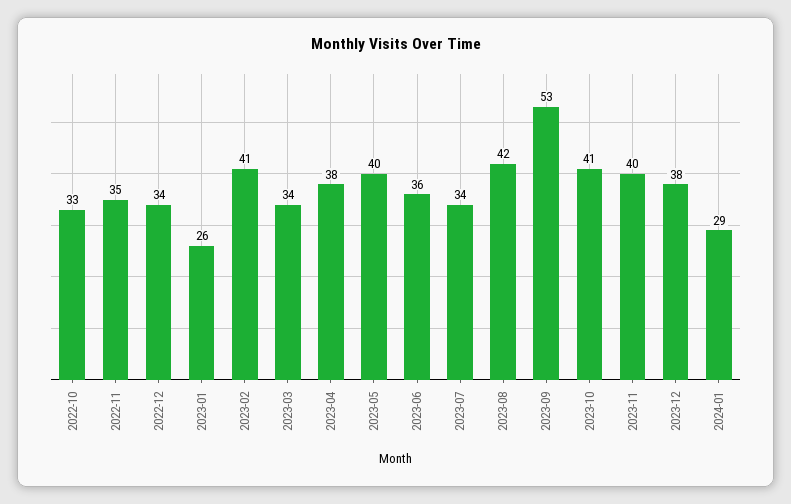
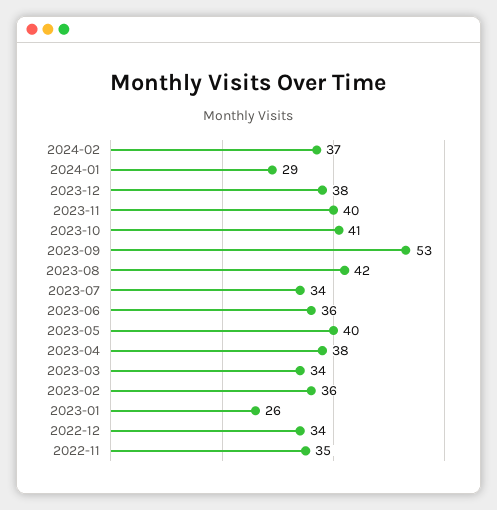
2022-10: 33 -> none
2023-02: 41 -> 36
2024-02: none -> 37

